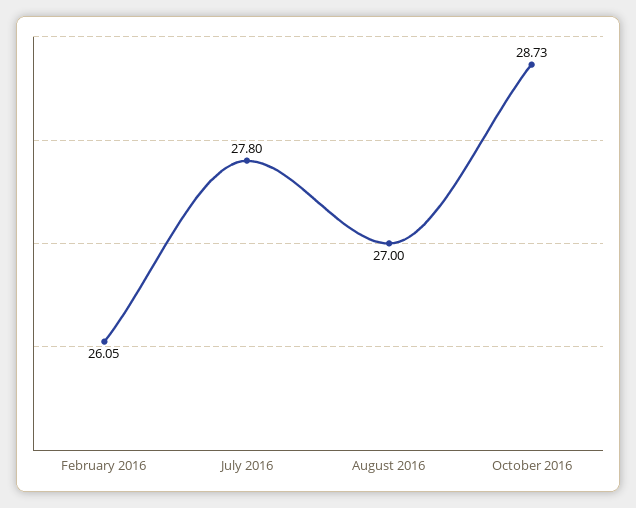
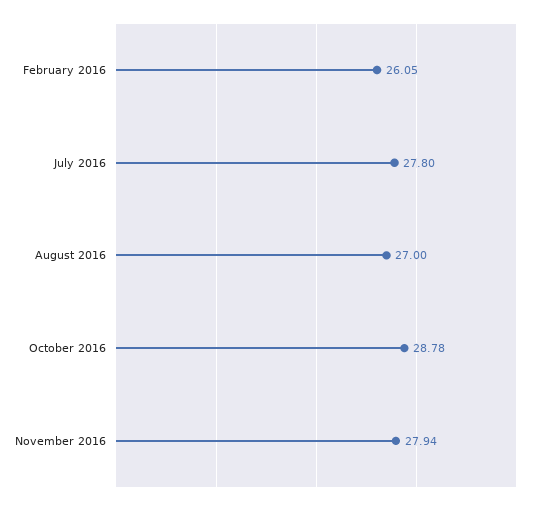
October 2016: 28.73 -> 28.78
November 2016: none -> 27.94

